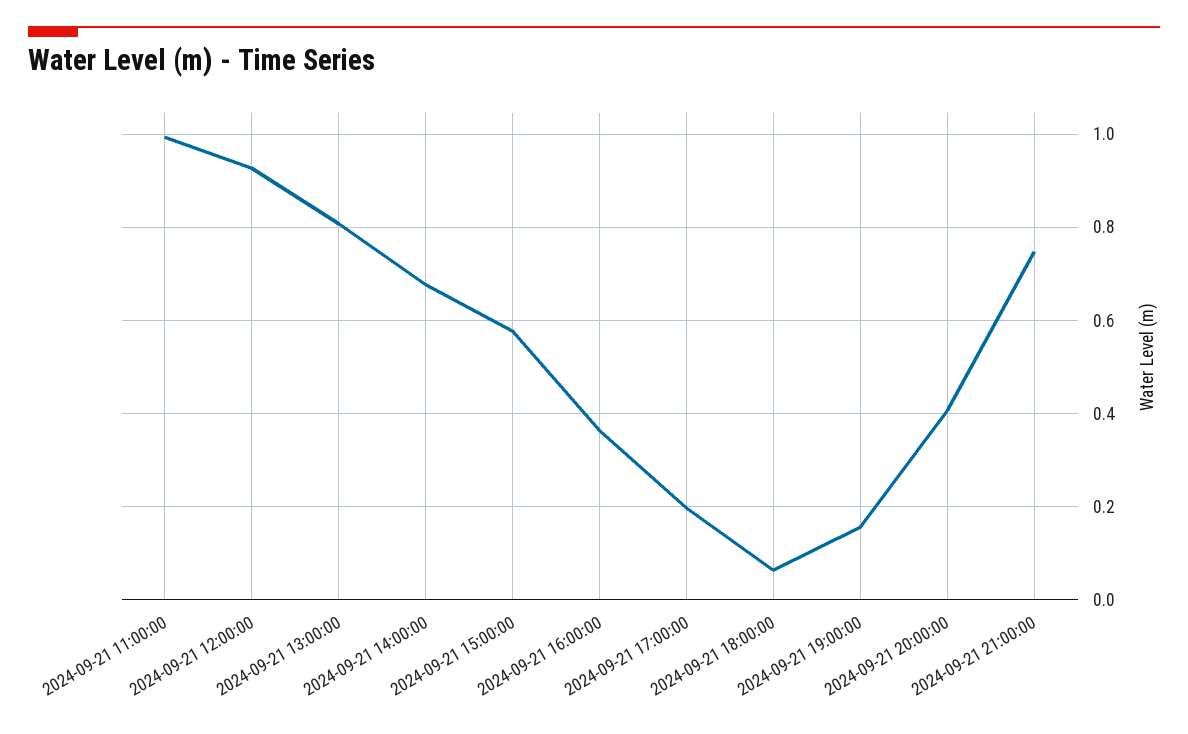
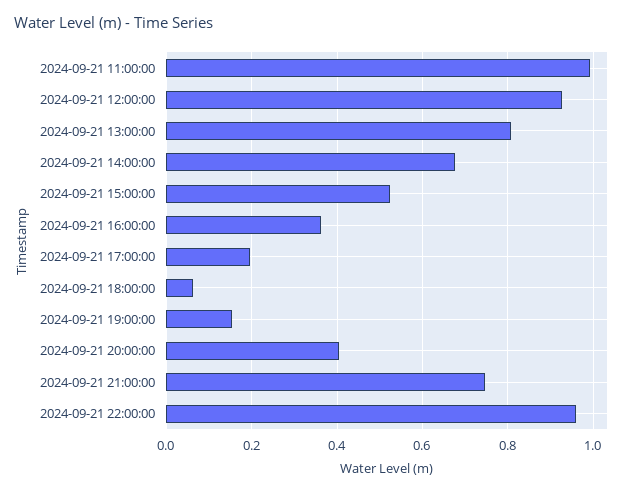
2024-09-21 15:00:00: 0.58 -> 0.52
2024-09-21 22:00:00: none -> 0.96

